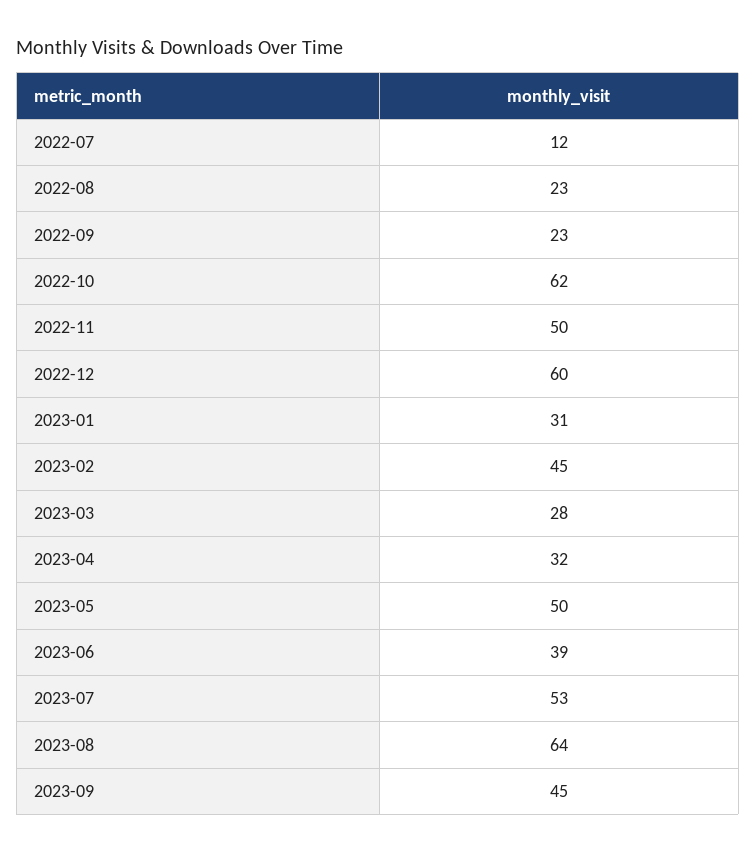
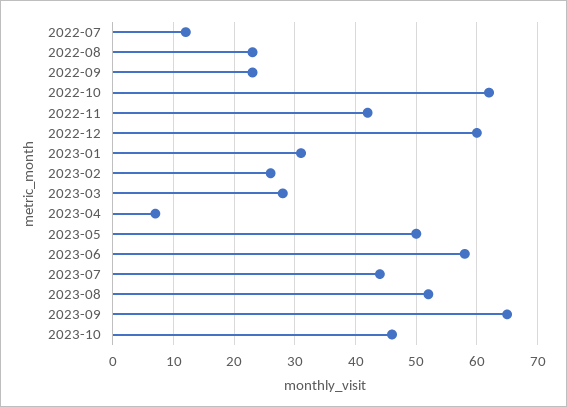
2022-11: 50 -> 42
2023-02: 45 -> 26
2023-04: 32 -> 7
2023-06: 39 -> 58
2023-07: 53 -> 44
2023-08: 64 -> 52
2023-09: 45 -> 65
2023-10: none -> 46

